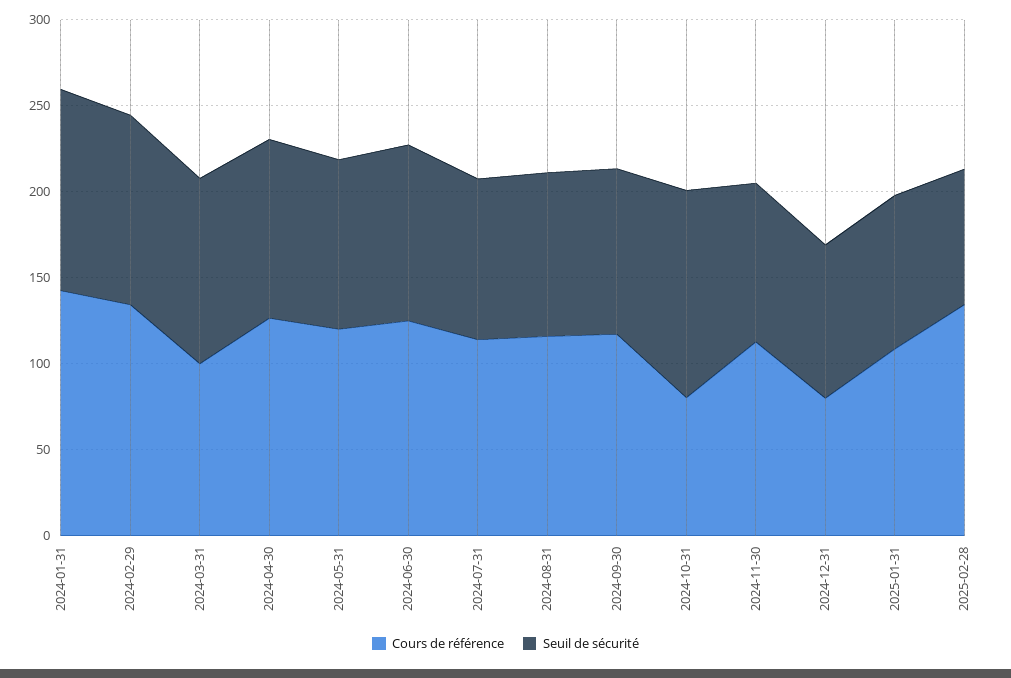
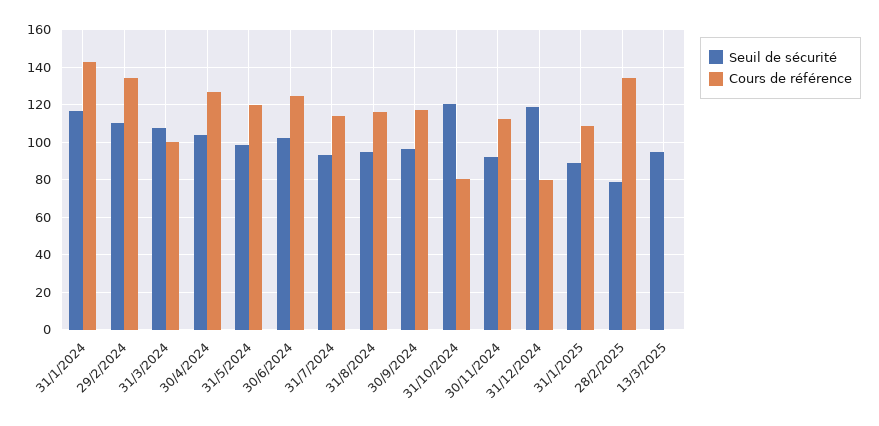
Seuil de sécurité, 2024-12-31: 90 -> 120
Seuil de sécurité, 13/3/2025: none -> 95
Cours de référence, 13/3/2025: none -> 0

